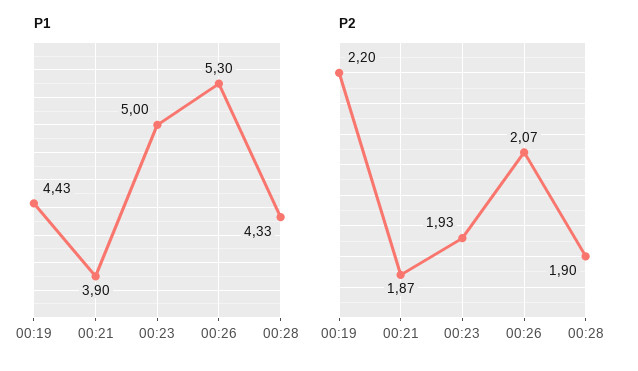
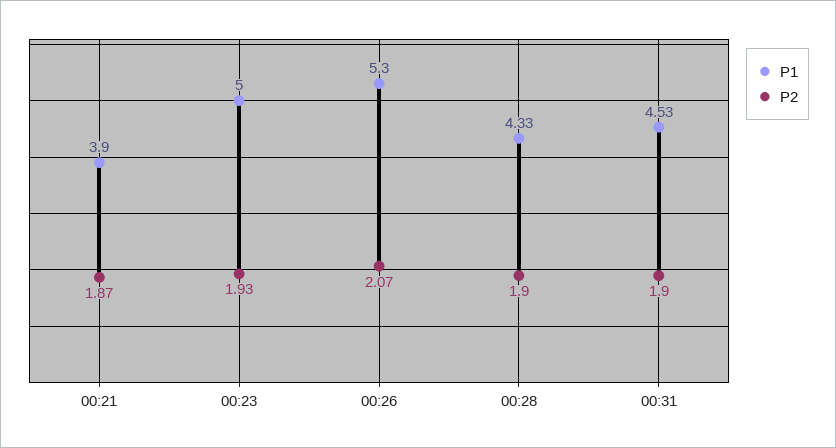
P1, 00:19: 4.43 -> none
P2, 00:19: 2.2 -> none
P1, 00:31: none -> 4.53
P2, 00:31: none -> 1.9

